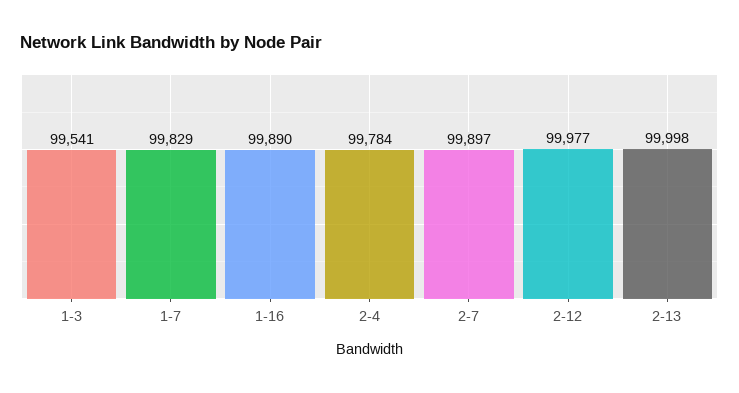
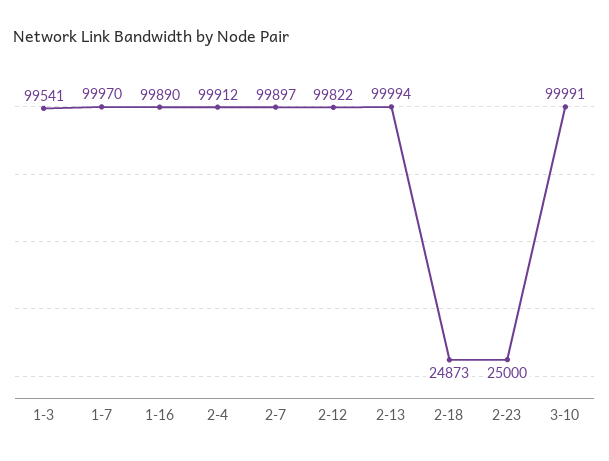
1-7: 99829 -> 99970
2-4: 99784 -> 99912
2-12: 99977 -> 99822
2-13: 99998 -> 99994
2-18: none -> 24873
2-23: none -> 25000
3-10: none -> 99991

